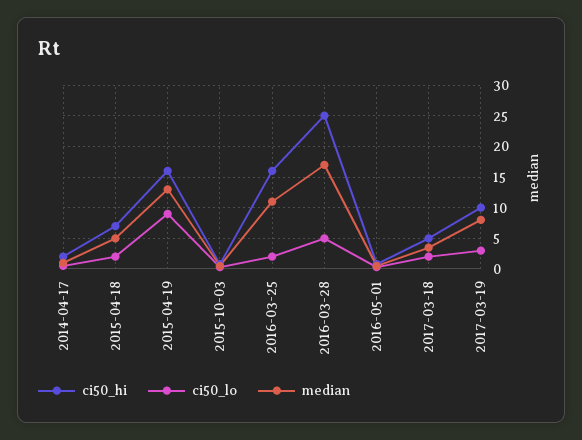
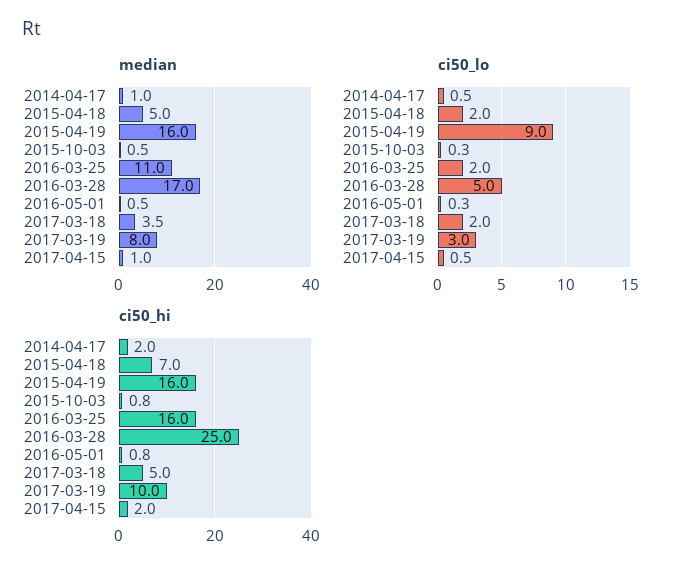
median, 2015-04-19: 13 -> 16
median, 2017-04-15: none -> 1
ci50_lo, 2017-04-15: none -> 0.5
ci50_hi, 2017-04-15: none -> 2

